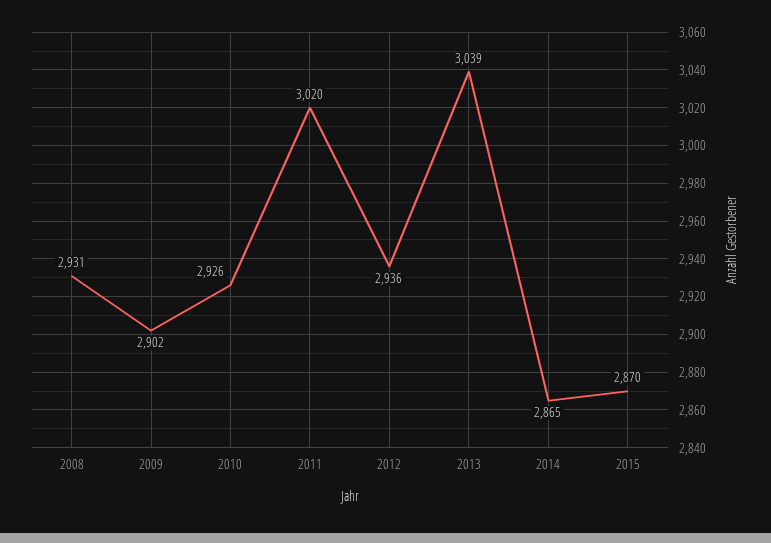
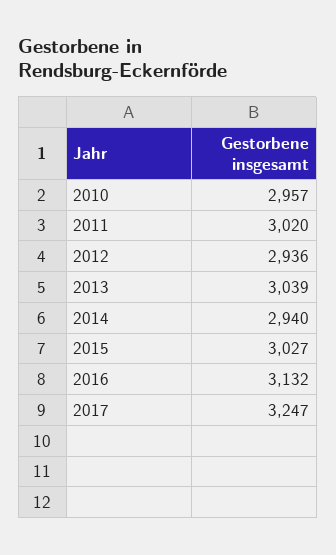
2008: 2931 -> none
2009: 2902 -> none
2010: 2926 -> 2957
2014: 2865 -> 2940
2015: 2870 -> 3027
2016: none -> 3132
2017: none -> 3247

